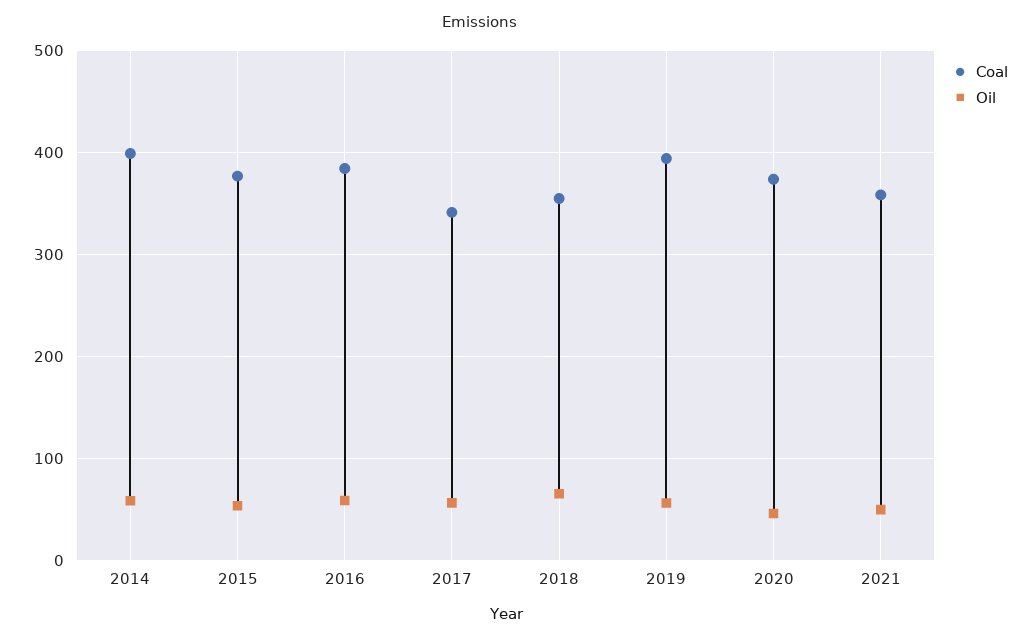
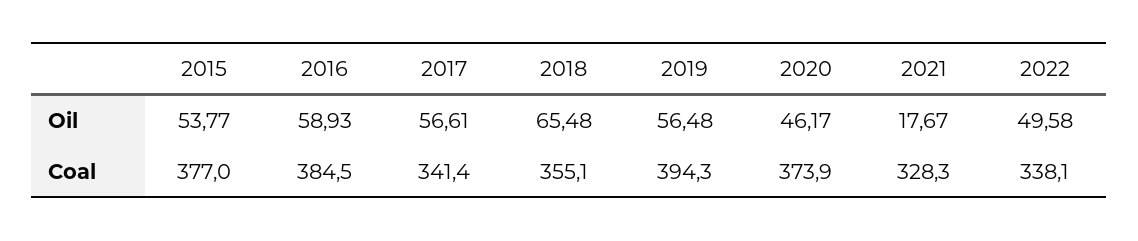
Coal, 2014: 400 -> none
Oil, 2014: 60 -> none
Coal, 2021: 360 -> 328.3
Oil, 2021: 50 -> 17.67
Oil, 2022: none -> 49.58
Coal, 2022: none -> 338.1

